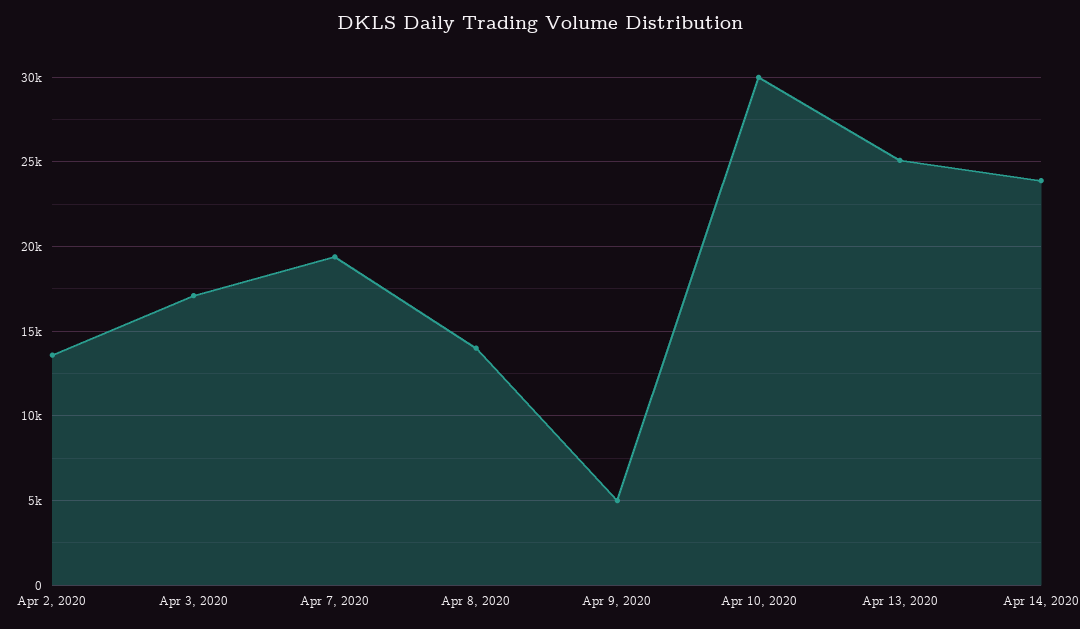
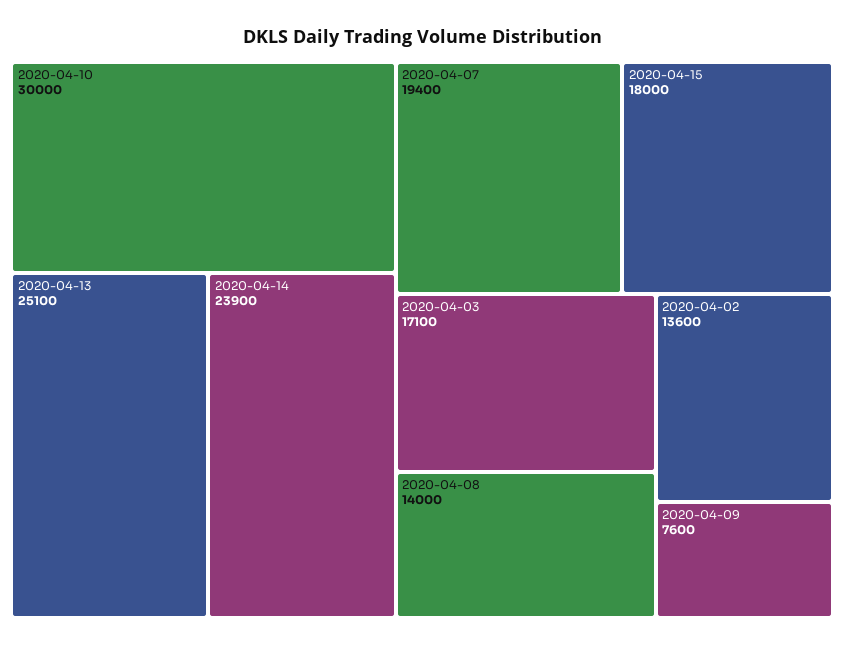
Apr 9, 2020: 5000 -> 7600
2020-04-15: none -> 18000

